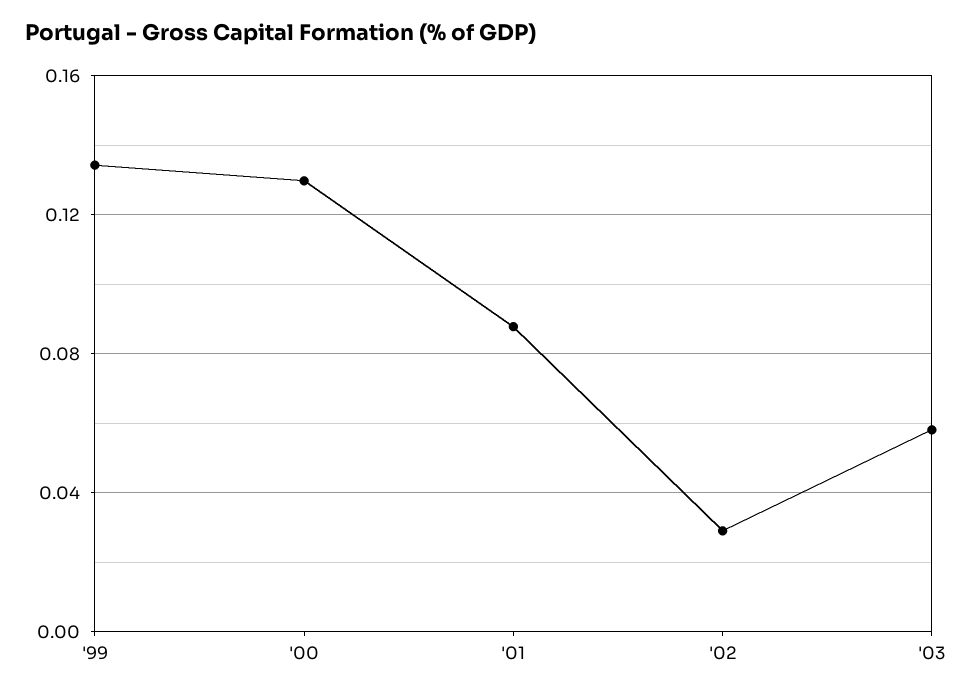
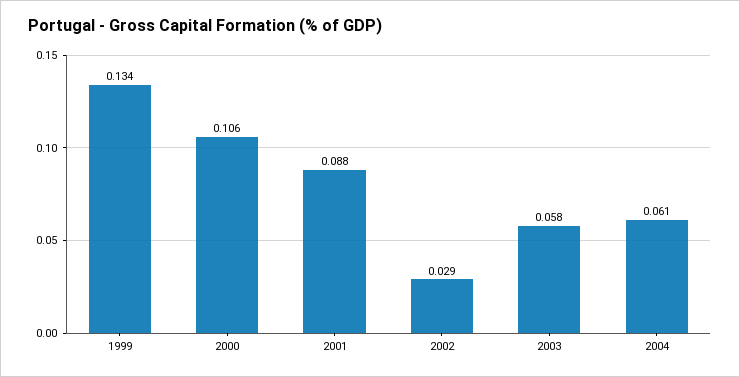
'00: 0.13 -> 0.106
2004: none -> 0.061

